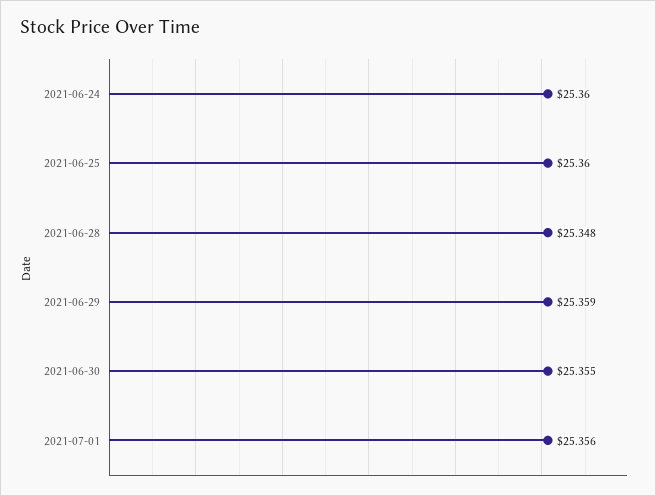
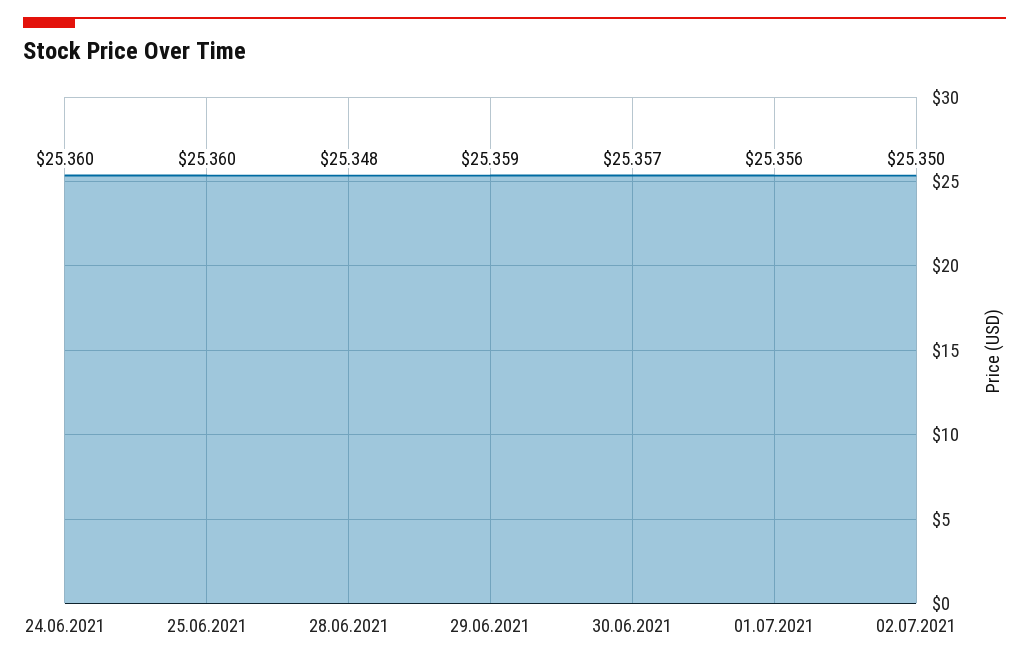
2021-06-30: 25.355 -> 25.357
02.07.2021: none -> 25.35

